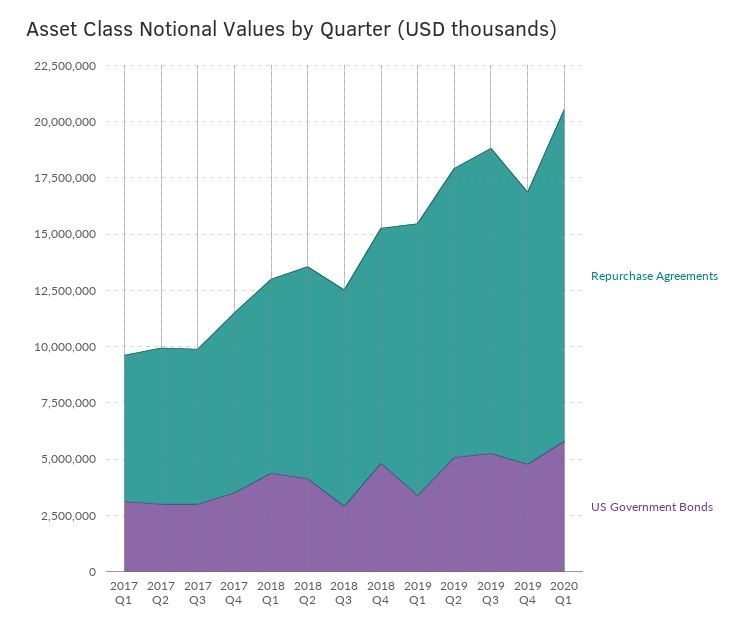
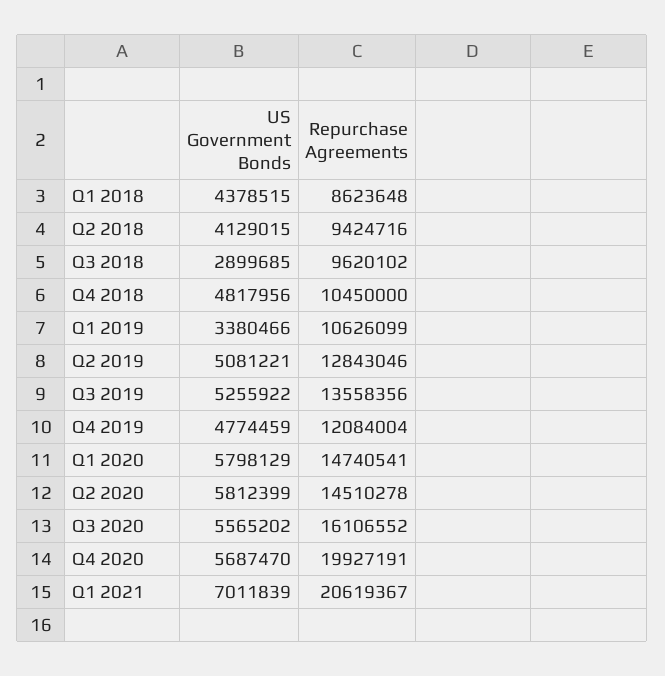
Repurchase Agreements, 2017 Q1: 6500000 -> none
US Government Bonds, 2017 Q1: 3000000 -> none
Repurchase Agreements, 2017 Q2: 7000000 -> none
US Government Bonds, 2017 Q2: 3000000 -> none
Repurchase Agreements, 2017 Q3: 7000000 -> none
US Government Bonds, 2017 Q3: 3000000 -> none
Repurchase Agreements, 2017 Q4: 8000000 -> none
US Government Bonds, 2017 Q4: 3500000 -> none
Repurchase Agreements, 2019 Q1: 12000000 -> 10626099
US Government Bonds, Q2 2020: none -> 5812399
Repurchase Agreements, Q2 2020: none -> 14510278
US Government Bonds, Q3 2020: none -> 5565202
Repurchase Agreements, Q3 2020: none -> 16106552
US Government Bonds, Q4 2020: none -> 5687470
Repurchase Agreements, Q4 2020: none -> 19927191
US Government Bonds, Q1 2021: none -> 7011839
Repurchase Agreements, Q1 2021: none -> 20619367

